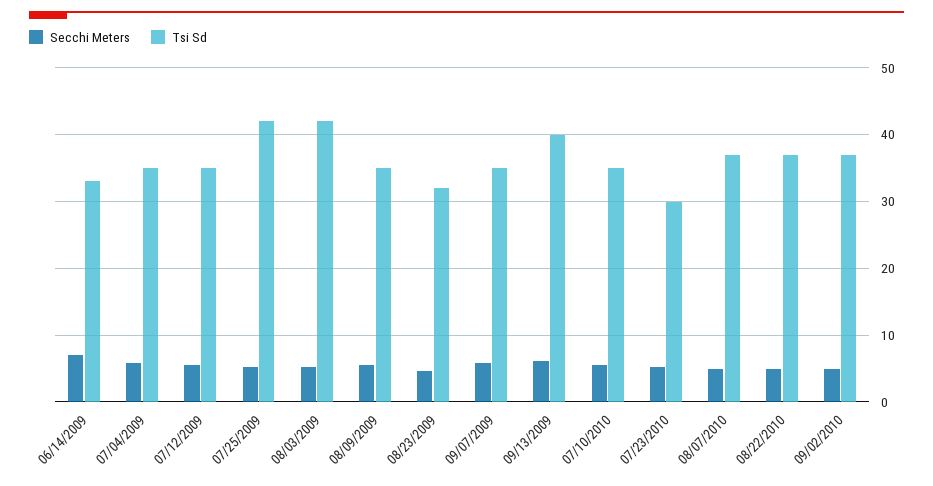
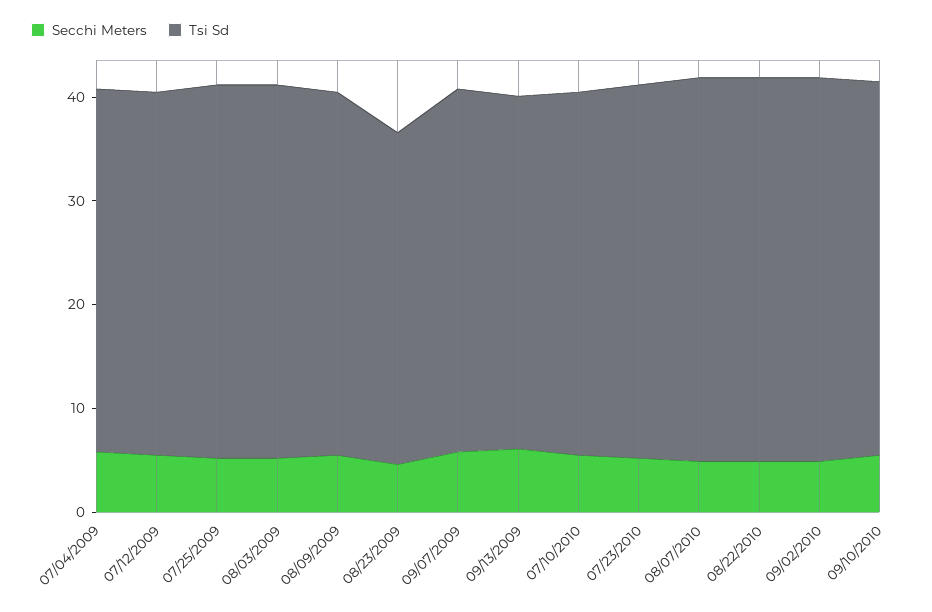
Secchi Meters, 06/14/2009: 7 -> none
Tsi Sd, 06/14/2009: 33 -> none
Tsi Sd, 07/25/2009: 42 -> 36
Tsi Sd, 08/03/2009: 42 -> 36
Tsi Sd, 09/13/2009: 40 -> 34
Tsi Sd, 07/23/2010: 30 -> 36
Secchi Meters, 09/10/2010: none -> 6
Tsi Sd, 09/10/2010: none -> 36

